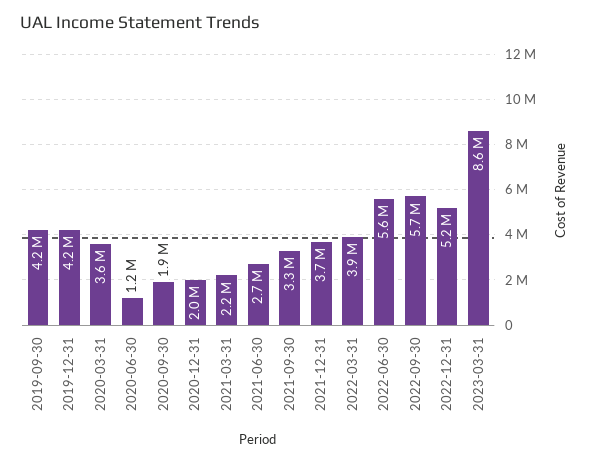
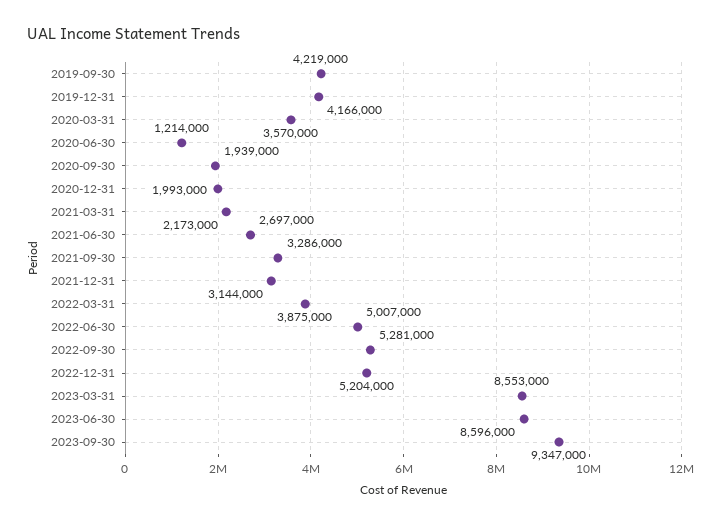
2021-12-31: 3700000 -> 3144000
2022-06-30: 5600000 -> 5007000
2022-09-30: 5700000 -> 5281000
2023-06-30: none -> 8596000
2023-09-30: none -> 9347000

